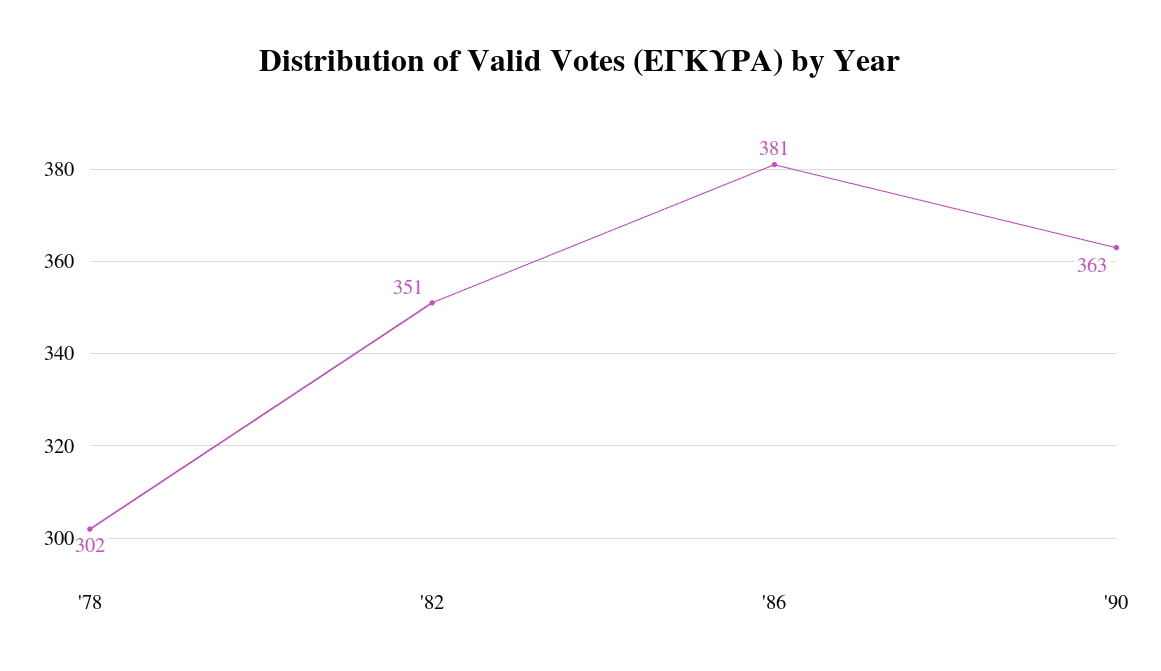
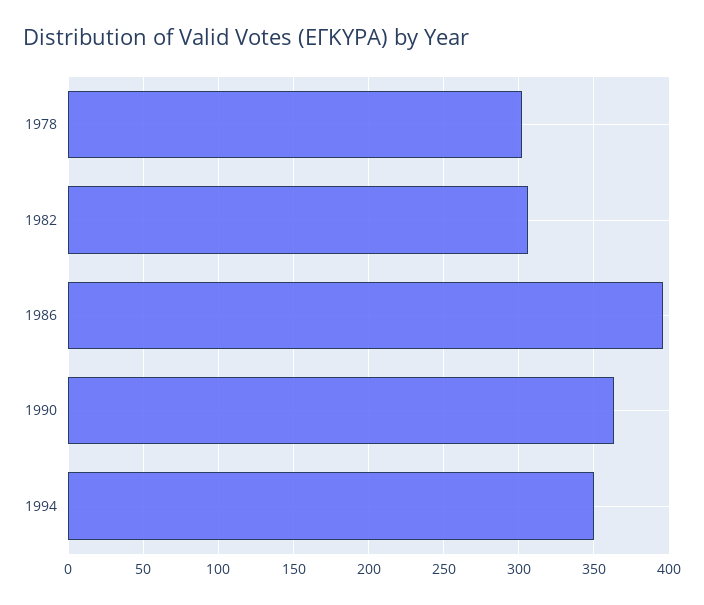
'82: 351 -> 305
'86: 381 -> 395
1994: none -> 350

